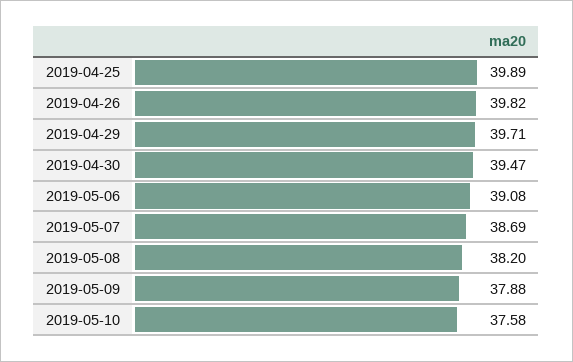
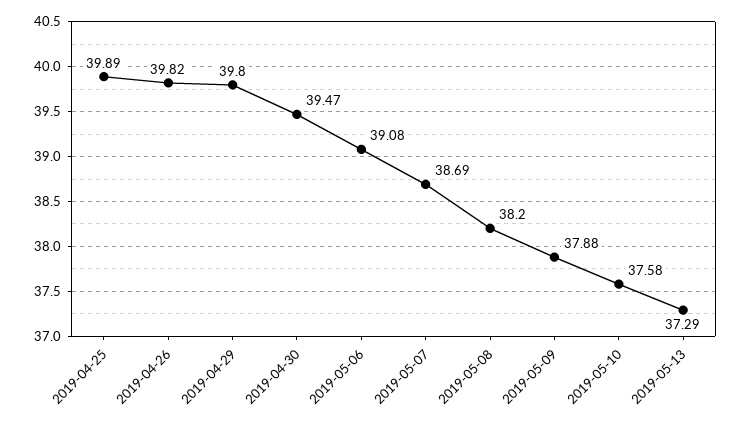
2019-04-29: 39.71 -> 39.8
2019-05-13: none -> 37.29

